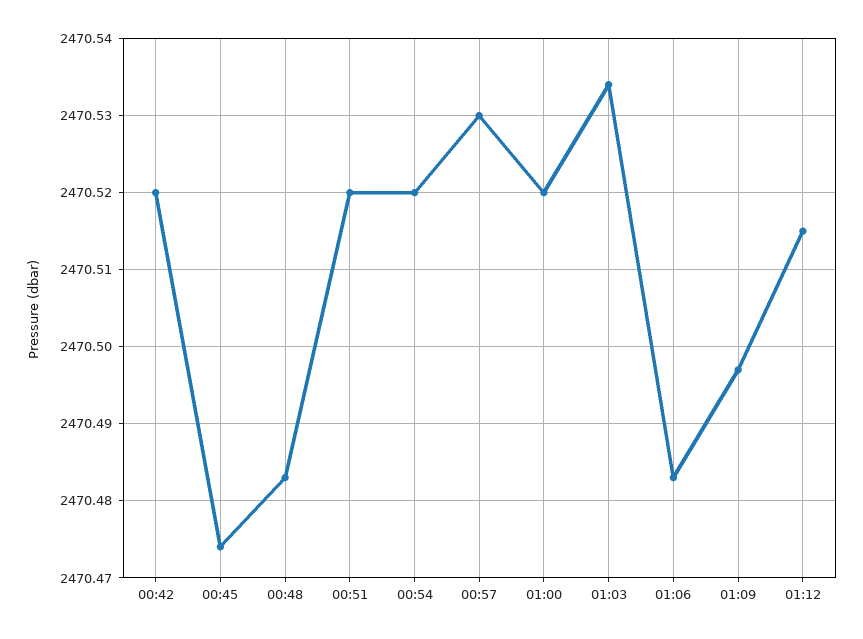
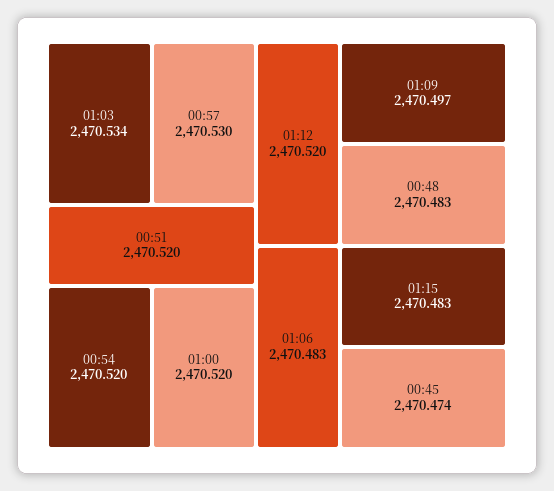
00:42: 2470.52 -> none
01:12: 2470.515 -> 2470.52
01:15: none -> 2470.483

